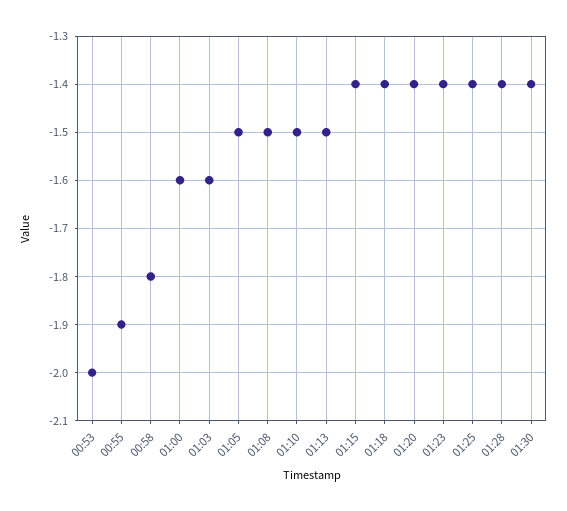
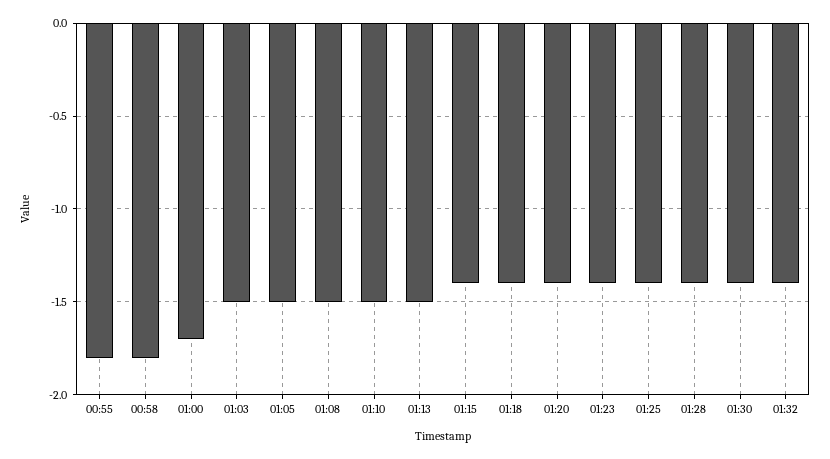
00:53: -2 -> none
00:55: -1.9 -> -1.8
01:00: -1.6 -> -1.7
01:03: -1.6 -> -1.5
01:32: none -> -1.4

